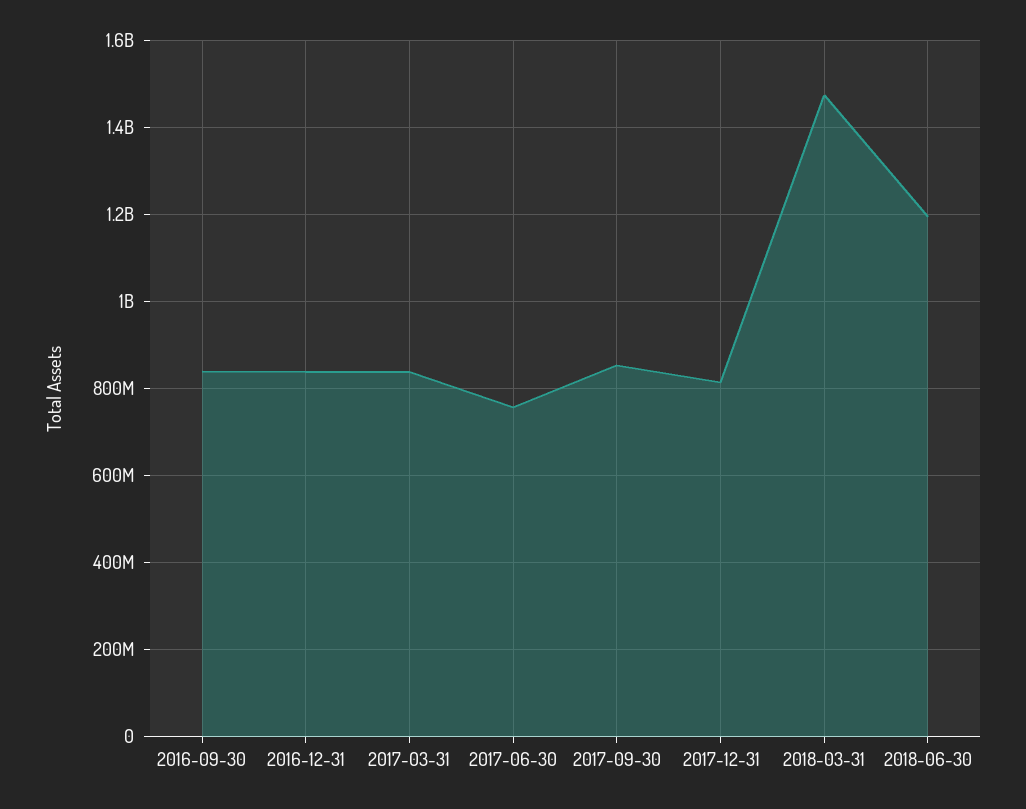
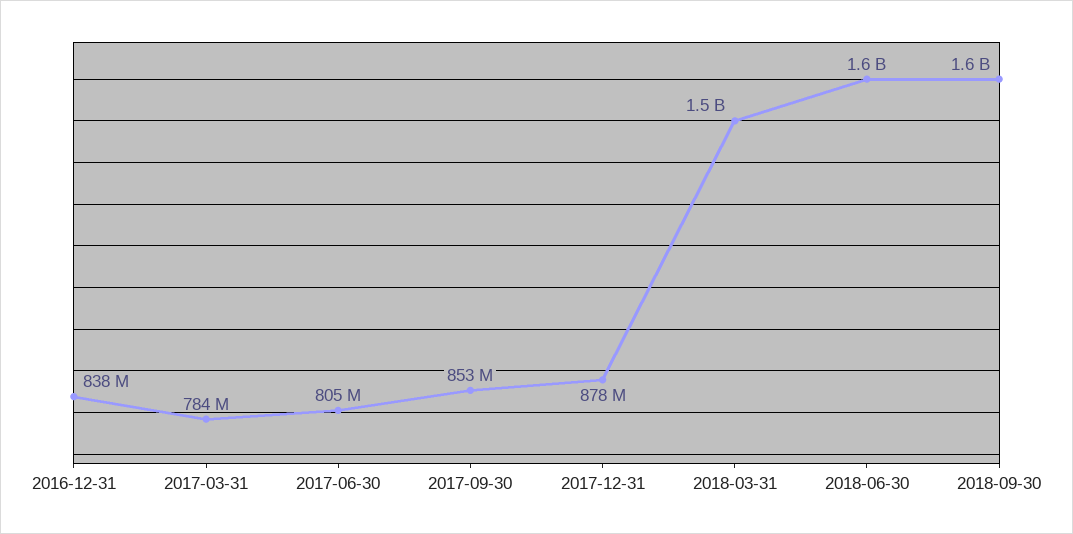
2016-09-30: 840000000 -> none
2017-03-31: 840000000 -> 784000000
2017-06-30: 760000000 -> 805000000
2017-12-31: 820000000 -> 878000000
2018-06-30: 1200000000 -> 1600000000
2018-09-30: none -> 1600000000

